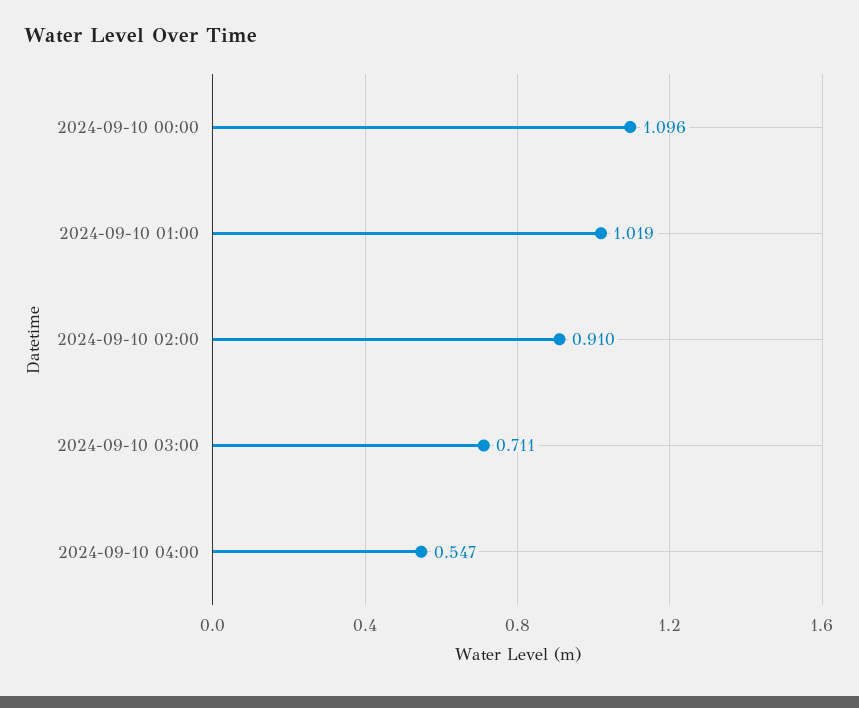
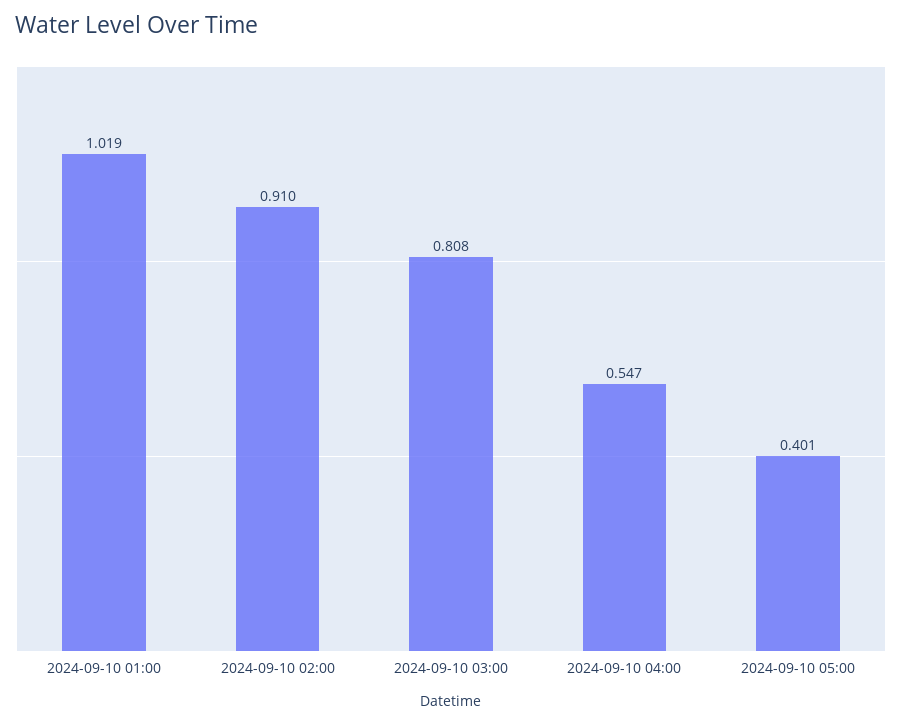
2024-09-10 00:00: 1.096 -> none
2024-09-10 03:00: 0.711 -> 0.808
2024-09-10 05:00: none -> 0.401

